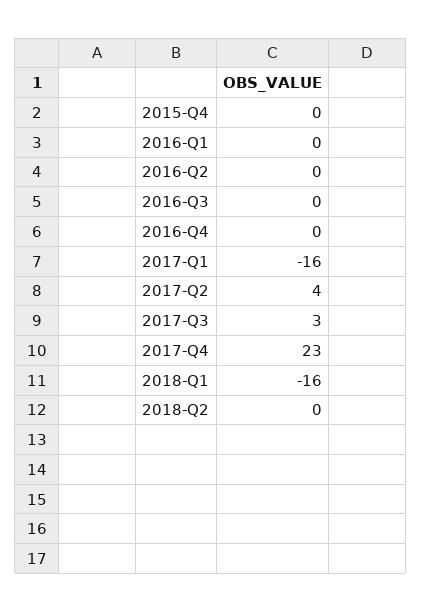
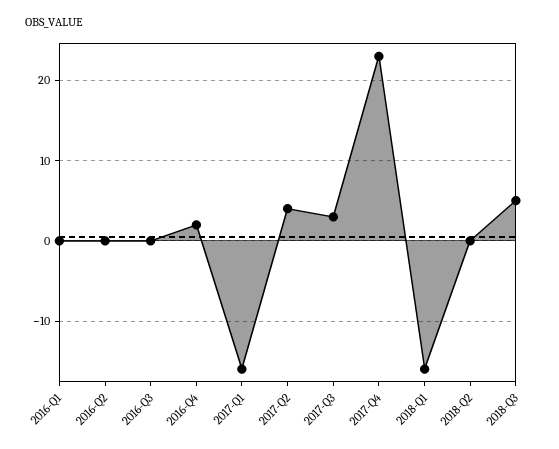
2015-Q4: 0 -> none
2016-Q4: 0 -> 2
2018-Q3: none -> 5

